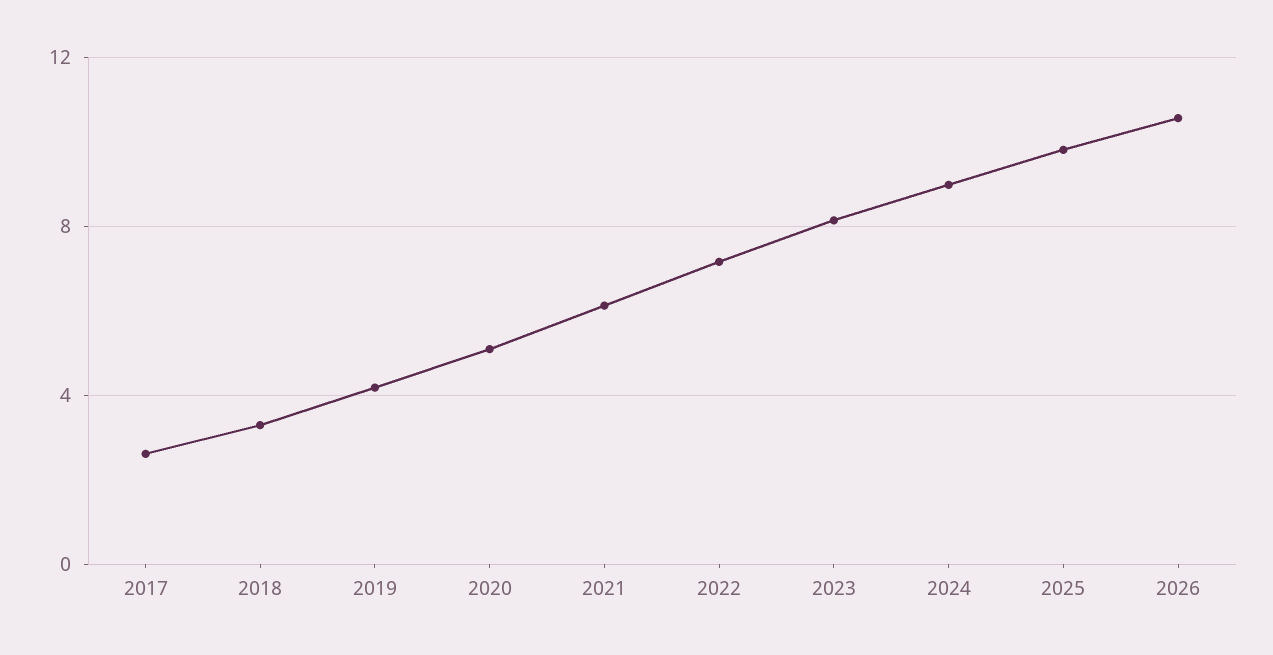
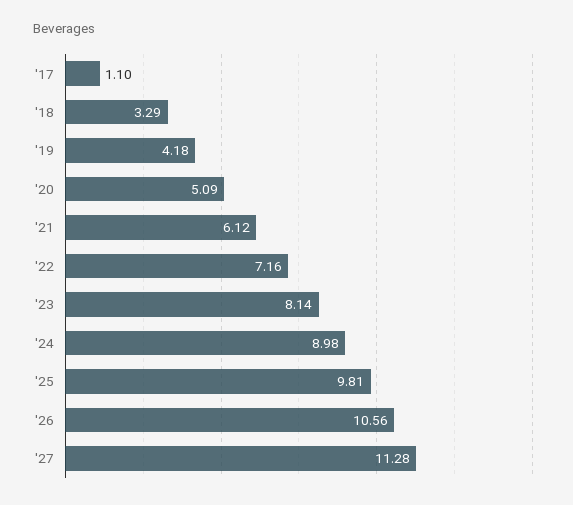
2017: 2.5 -> 1.1
'27: none -> 11.28

